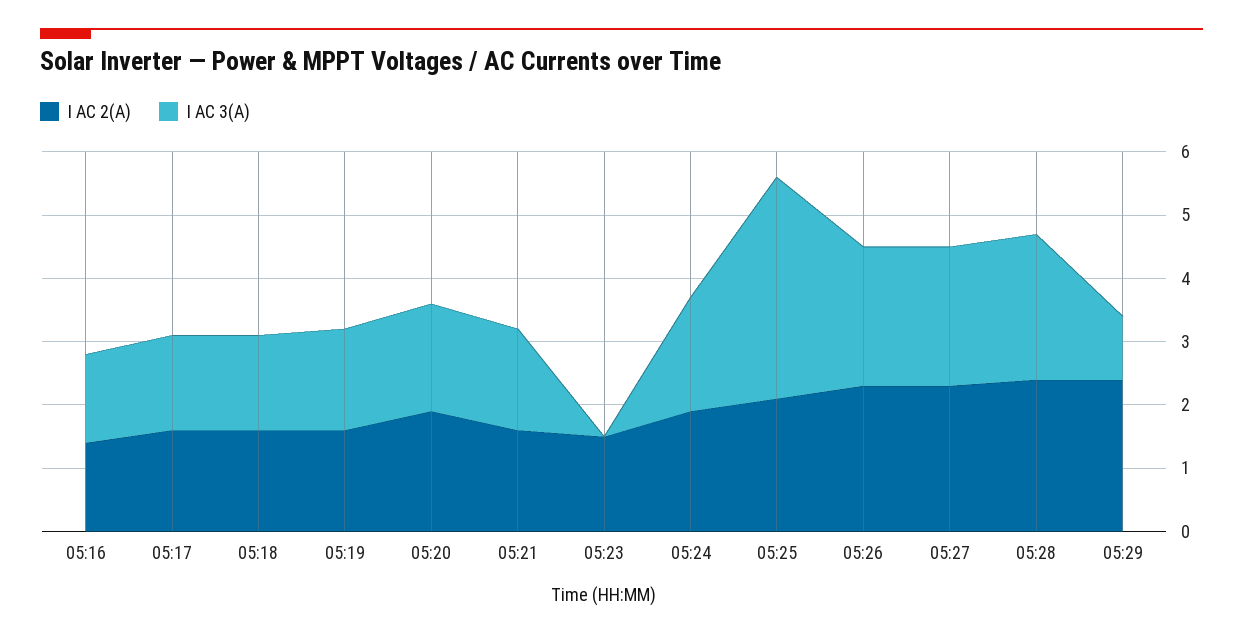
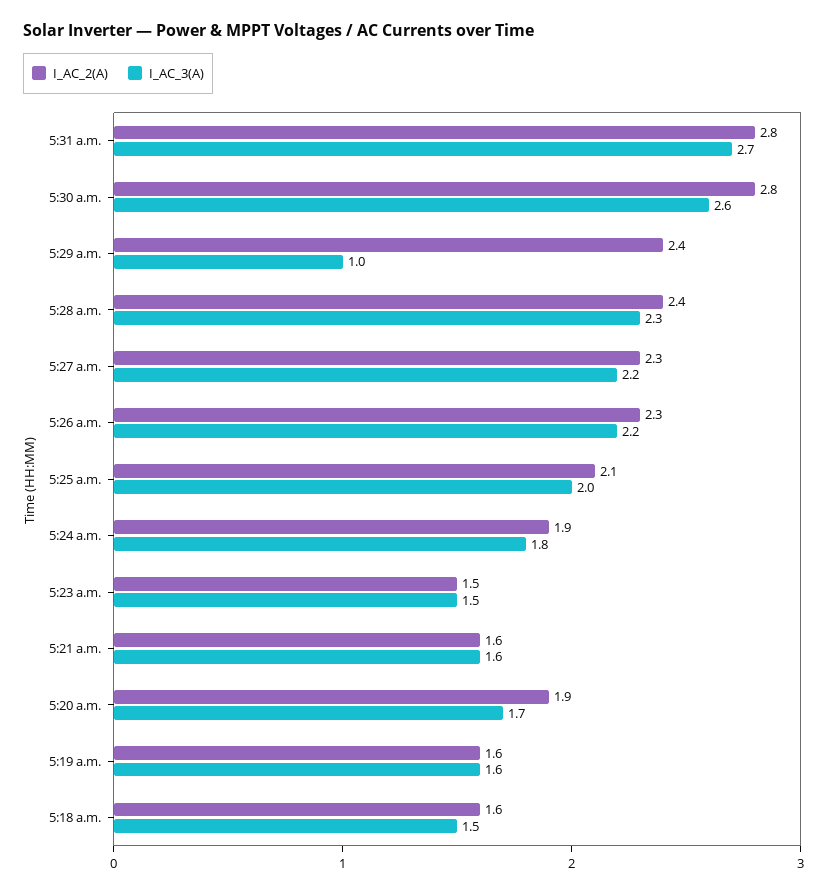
I AC 2(A), 05:16: 1.5 -> none
I AC 3(A), 05:16: 1.5 -> none
I AC 2(A), 05:17: 1.5 -> none
I AC 3(A), 05:17: 1.5 -> none
I AC 3(A), 05:23: 0 -> 1.5
I AC 3(A), 05:25: 3.5 -> 2
I AC 2(A), 5:31 a.m.: none -> 2.8
I AC 3(A), 5:31 a.m.: none -> 2.7
I AC 2(A), 5:30 a.m.: none -> 2.8
I AC 3(A), 5:30 a.m.: none -> 2.6

